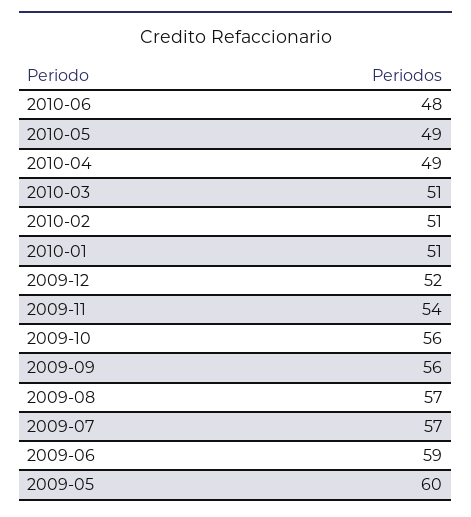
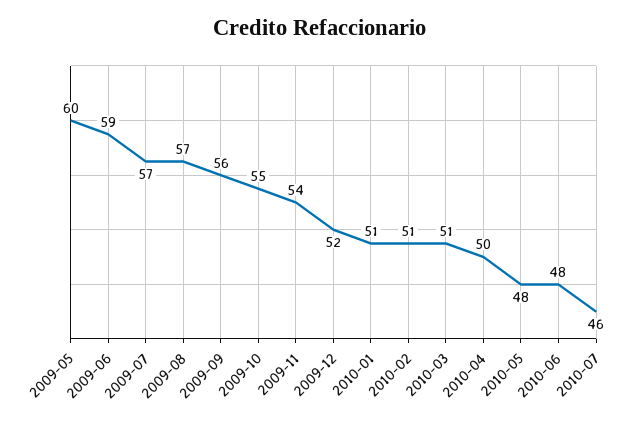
2010-05: 49 -> 48
2010-04: 49 -> 50
2009-10: 56 -> 55
2010-07: none -> 46

